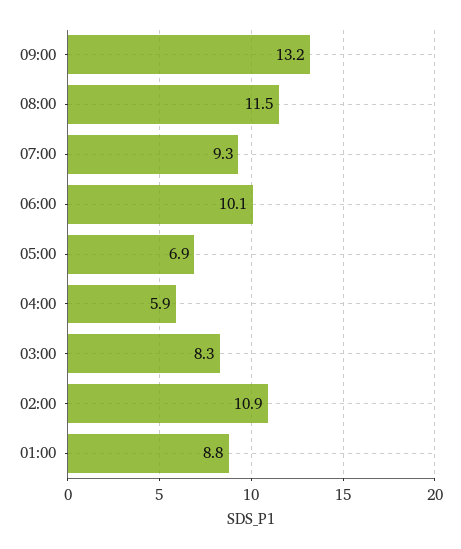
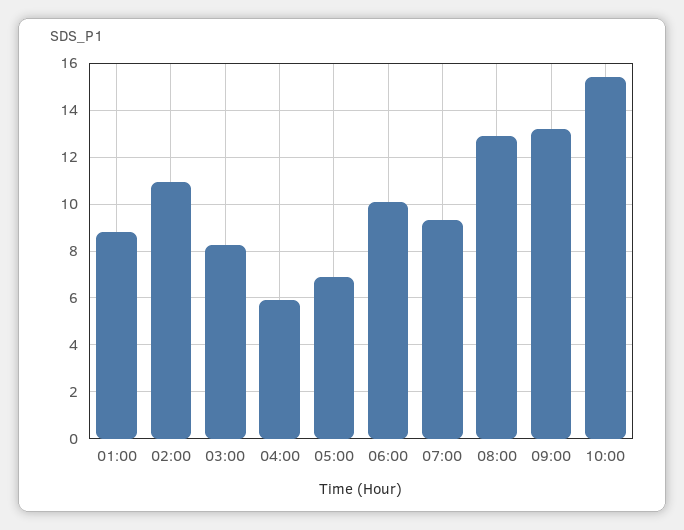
08:00: 11.5 -> 13
10:00: none -> 15.5

